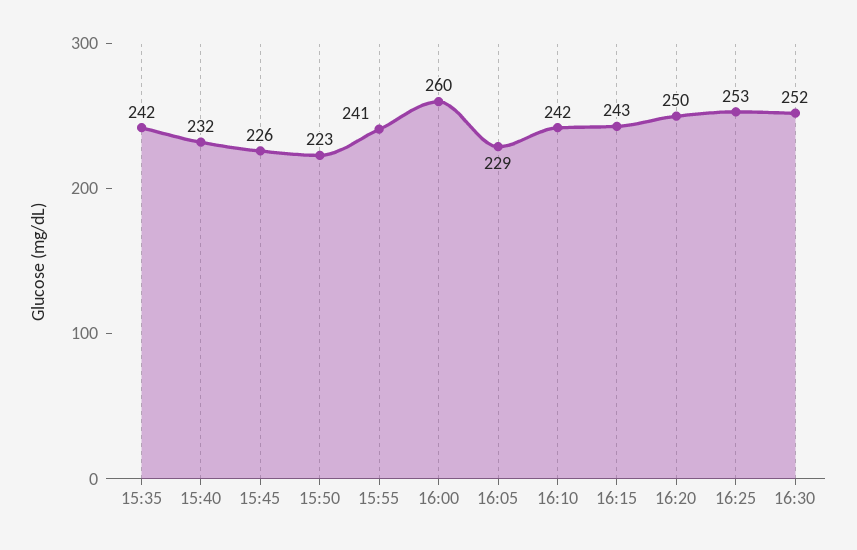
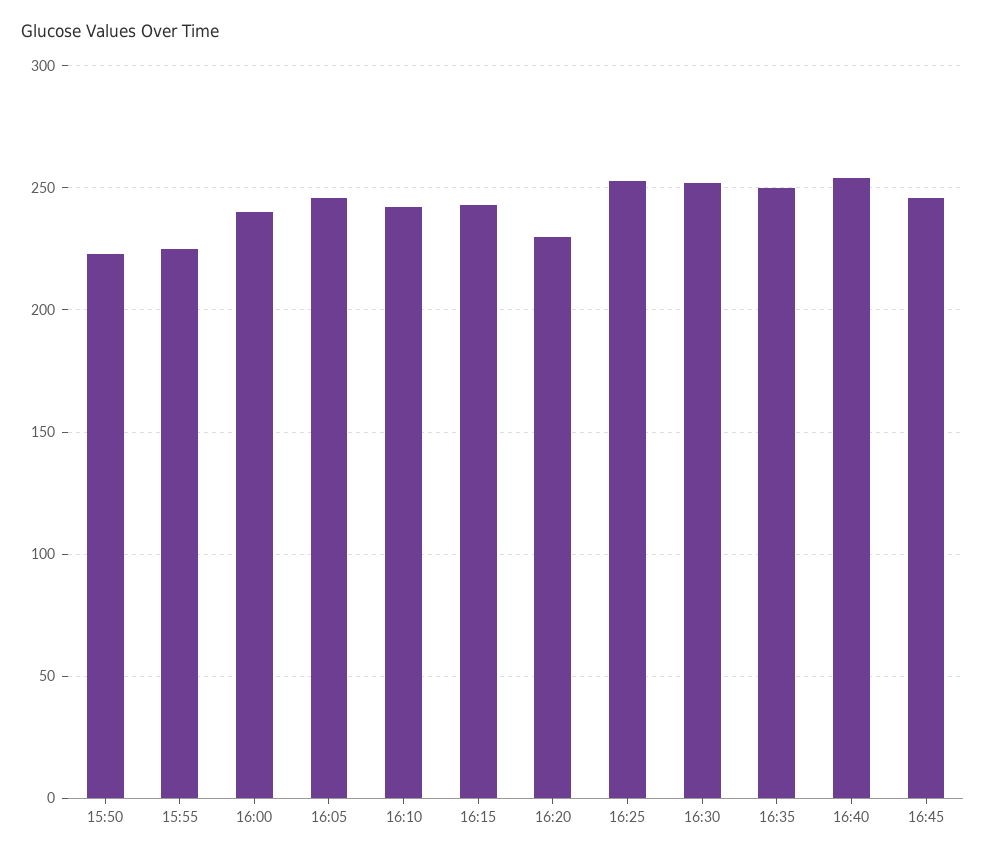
15:35: 242 -> none
15:40: 232 -> none
15:45: 226 -> none
15:55: 241 -> 225
16:00: 260 -> 240
16:05: 229 -> 245
16:20: 250 -> 230
16:35: none -> 250
16:40: none -> 255
16:45: none -> 245

